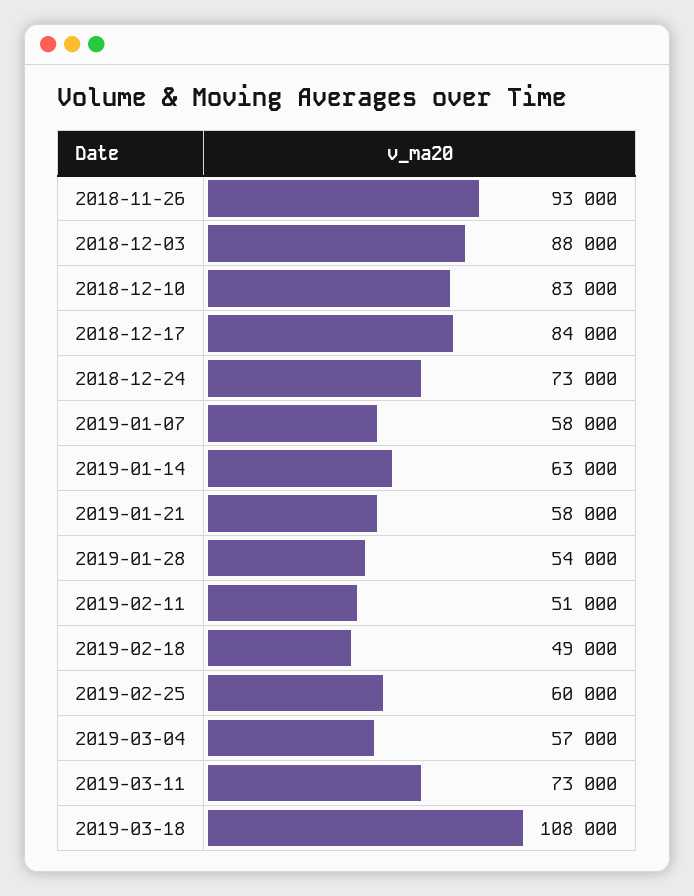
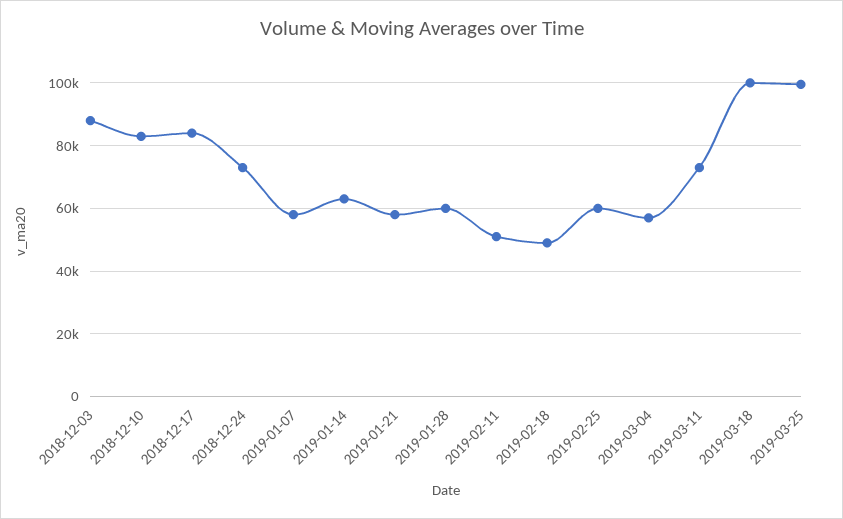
2018-11-26: 93000 -> none
2019-01-28: 54000 -> 60000
2019-03-18: 108000 -> 100000
2019-03-25: none -> 100000

